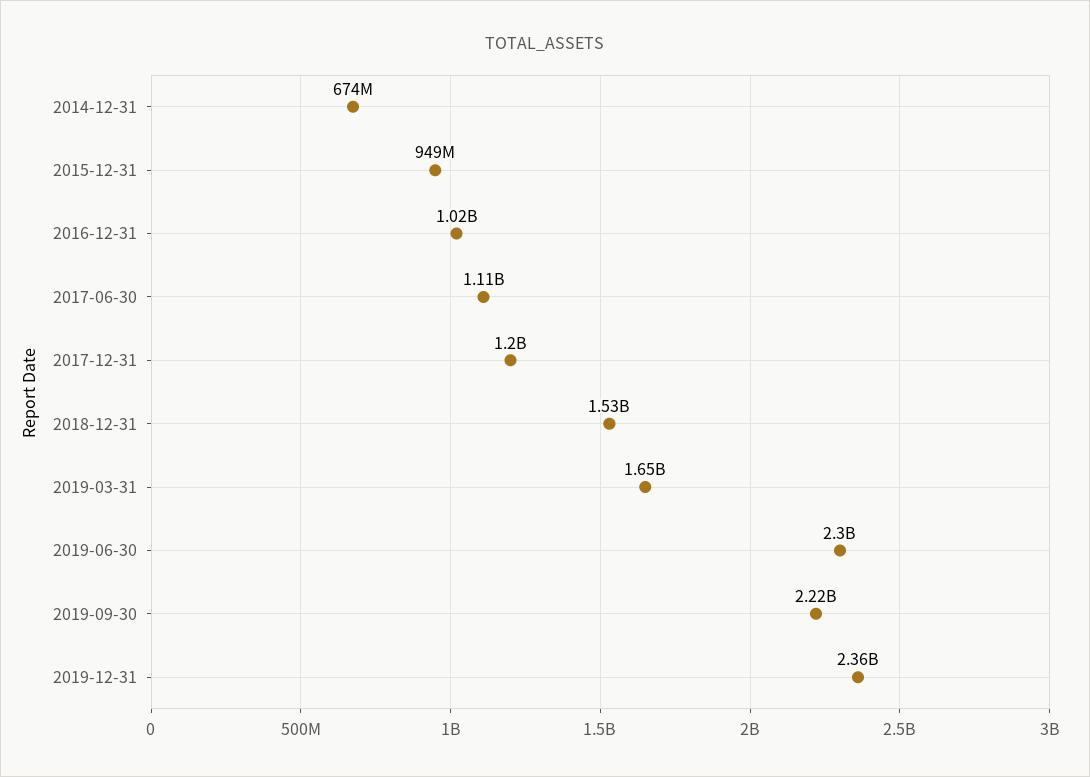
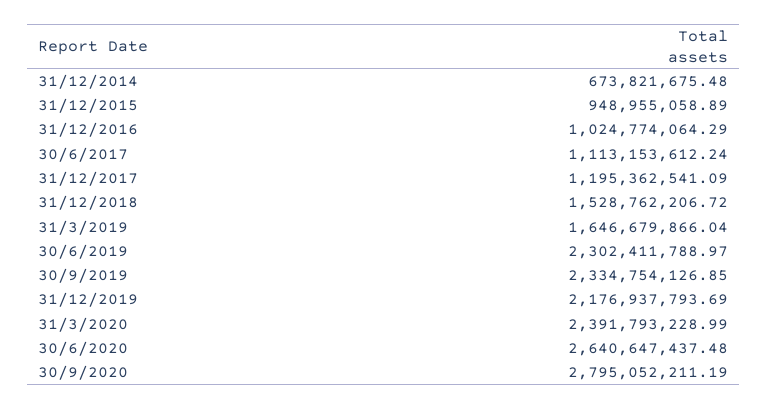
2019-09-30: 2220000000 -> 2334754126.85
2019-12-31: 2360000000 -> 2176937793.69
31/3/2020: none -> 2391793228.99
30/6/2020: none -> 2640647437.48
30/9/2020: none -> 2795052211.19

